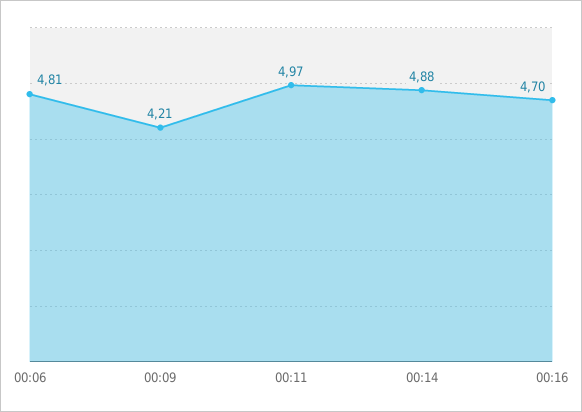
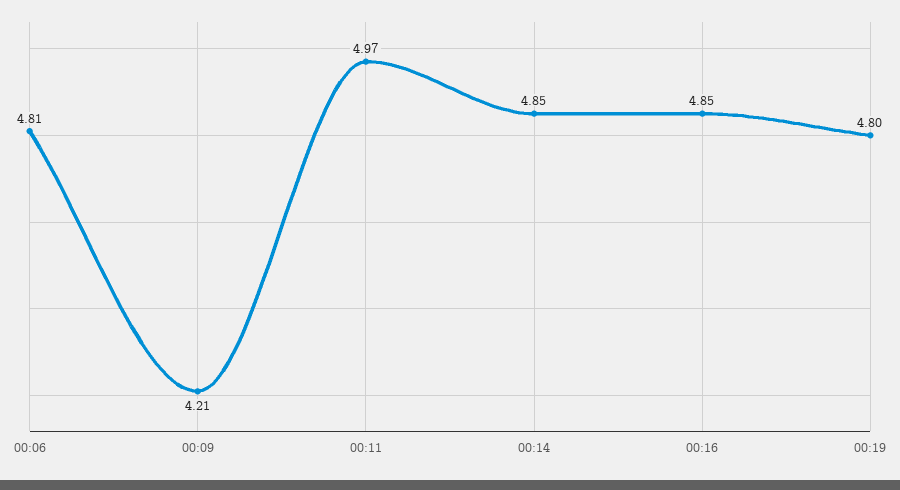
00:14: 4.88 -> 4.85
00:16: 4.7 -> 4.85
00:19: none -> 4.8

